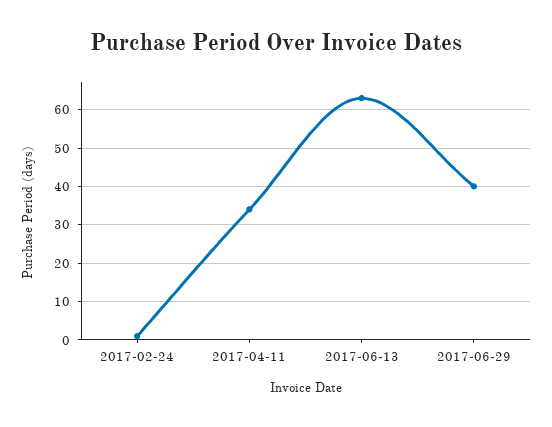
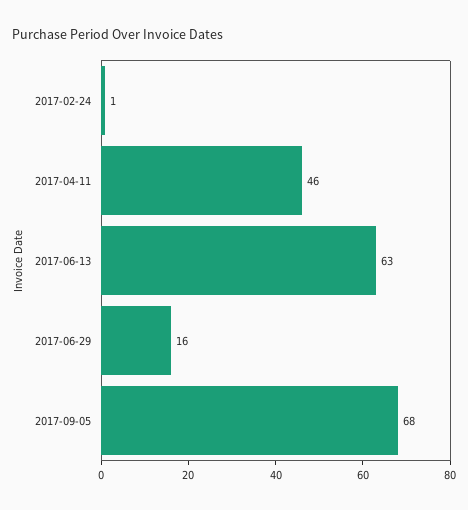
2017-04-11: 35 -> 46
2017-06-29: 40 -> 16
2017-09-05: none -> 68

